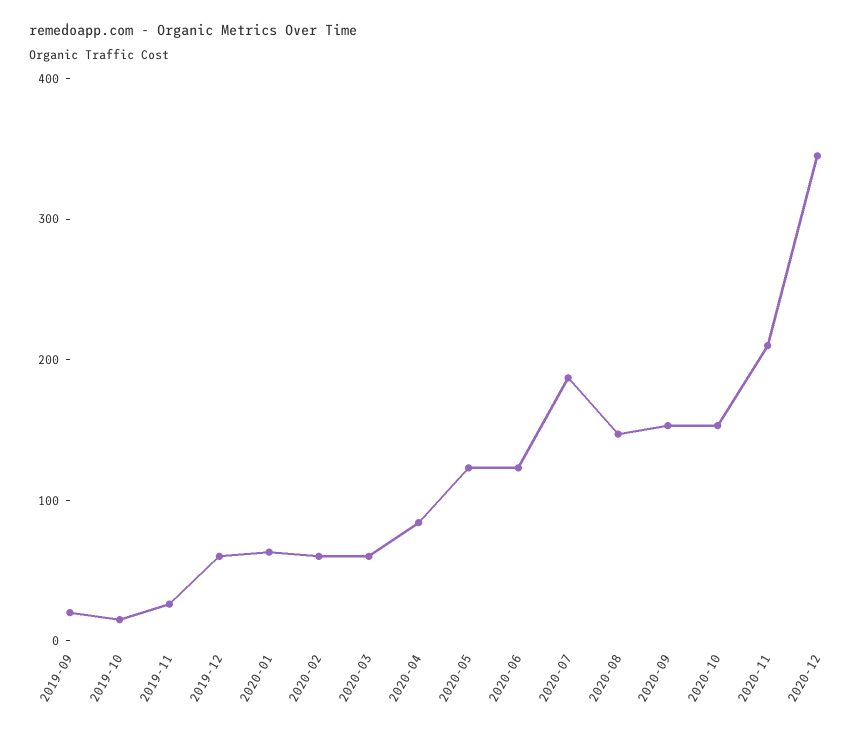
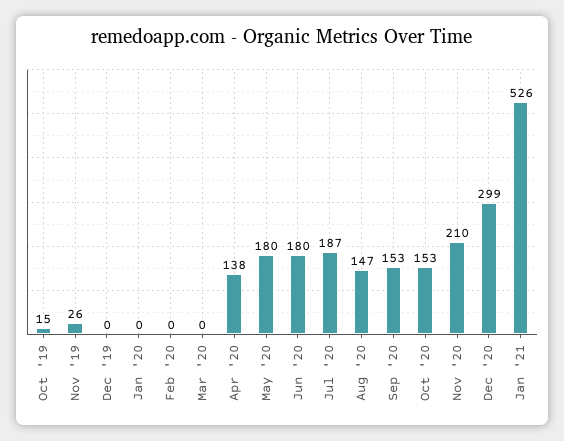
2019-09: 20 -> none
2019-12: 60 -> 0
2020-01: 60 -> 0
2020-02: 60 -> 0
2020-03: 60 -> 0
2020-04: 80 -> 138
2020-05: 120 -> 180
2020-06: 120 -> 180
2020-12: 340 -> 299
Jan '21: none -> 526

